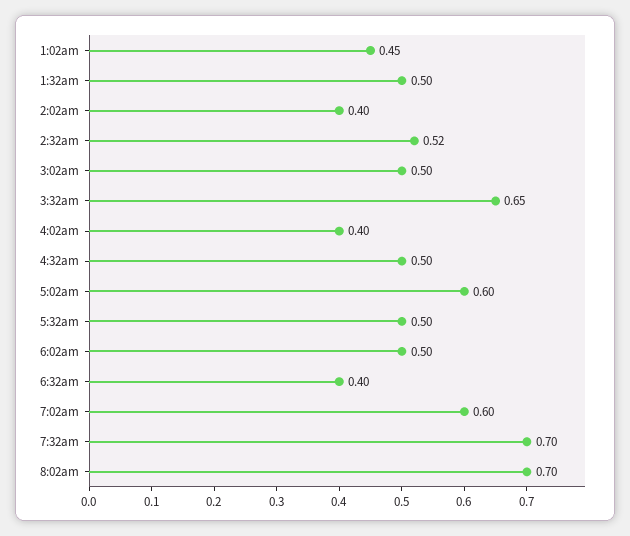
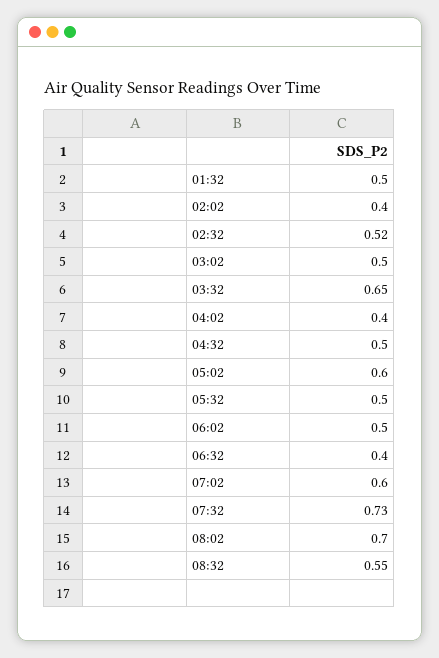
1:02am: 0.45 -> none
7:32am: 0.7 -> 0.73
08:32: none -> 0.55

